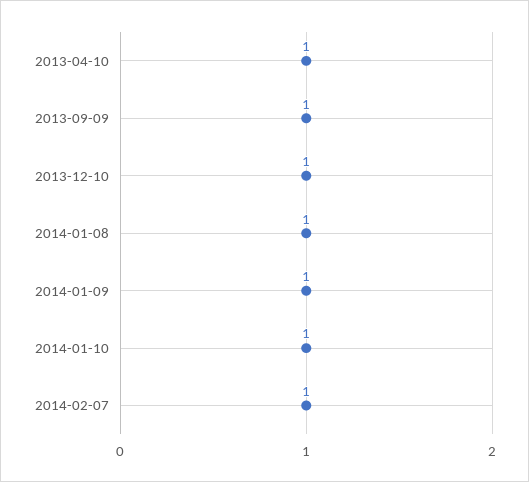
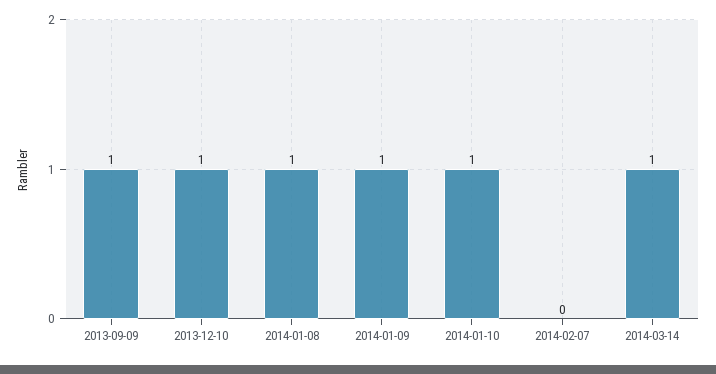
2013-04-10: 1 -> none
2014-02-07: 1 -> 0
2014-03-14: none -> 1

